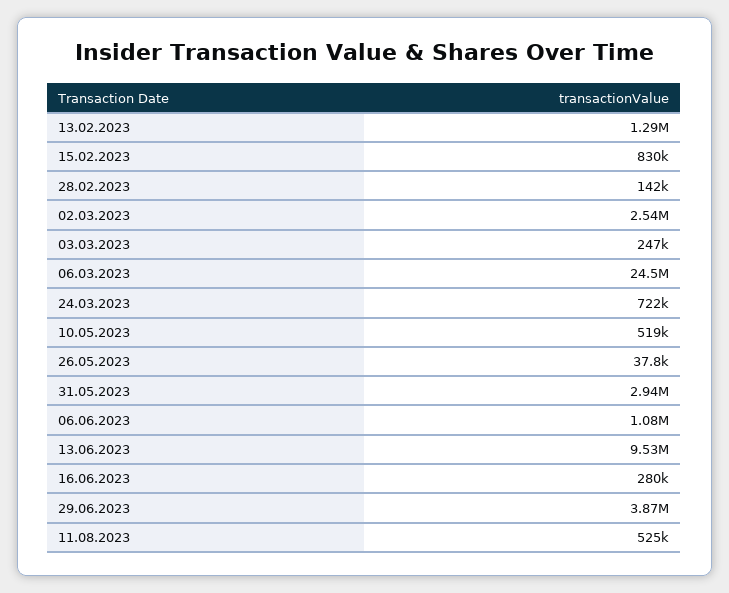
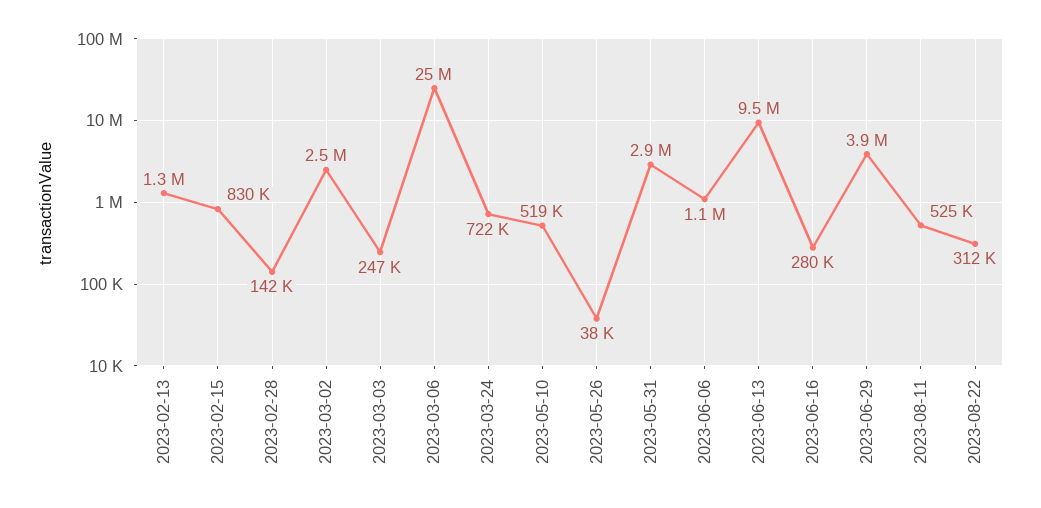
2023-08-22: none -> 312000

